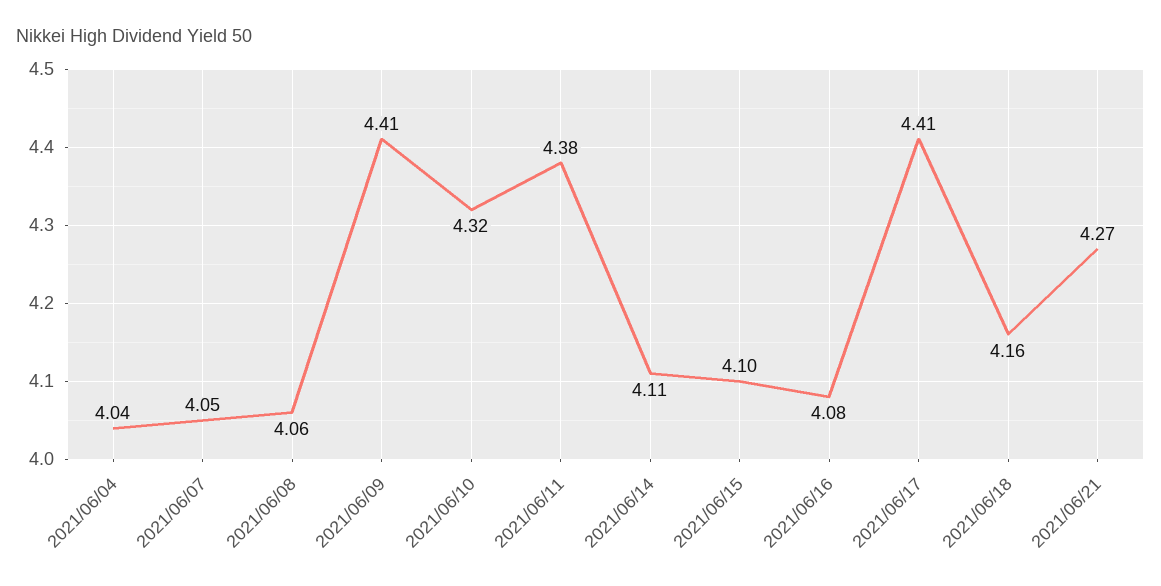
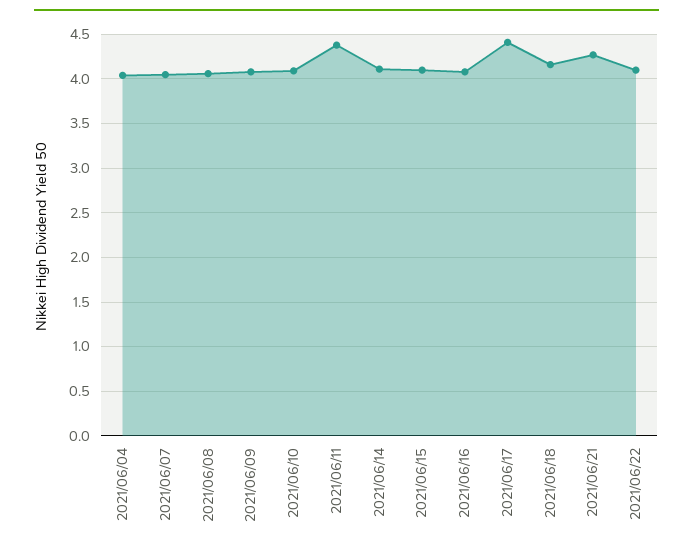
2021/06/09: 4.41 -> 4.1
2021/06/10: 4.32 -> 4.1
2021/06/22: none -> 4.1

